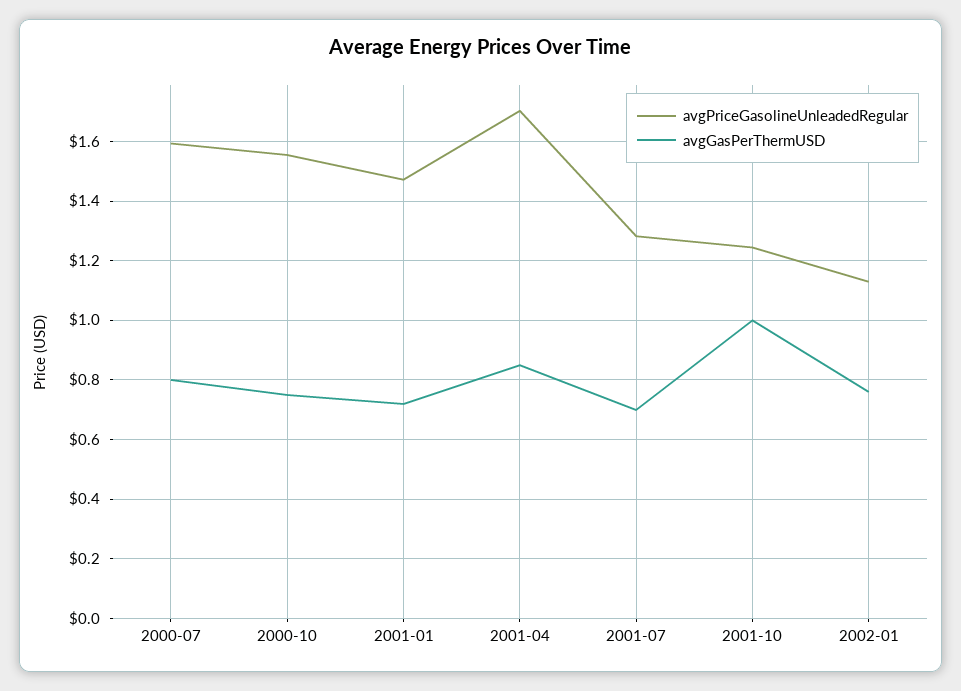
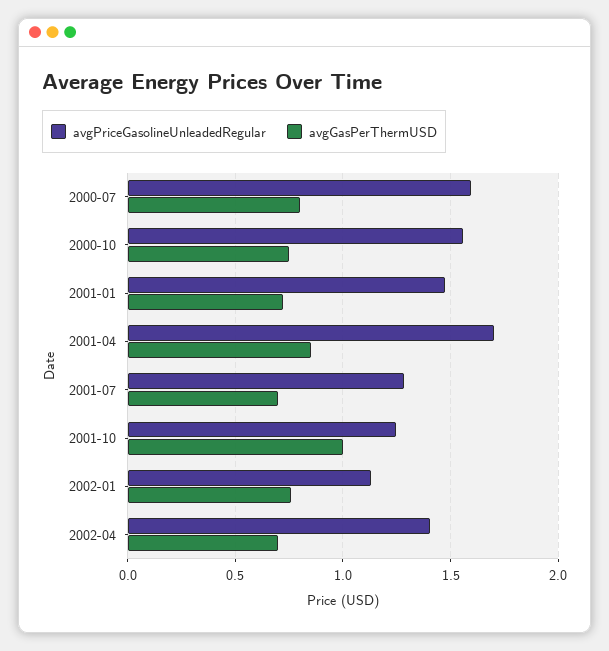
avgPriceGasolineUnleadedRegular, 2002-04: none -> 1.4
avgGasPerThermUSD, 2002-04: none -> 0.7

